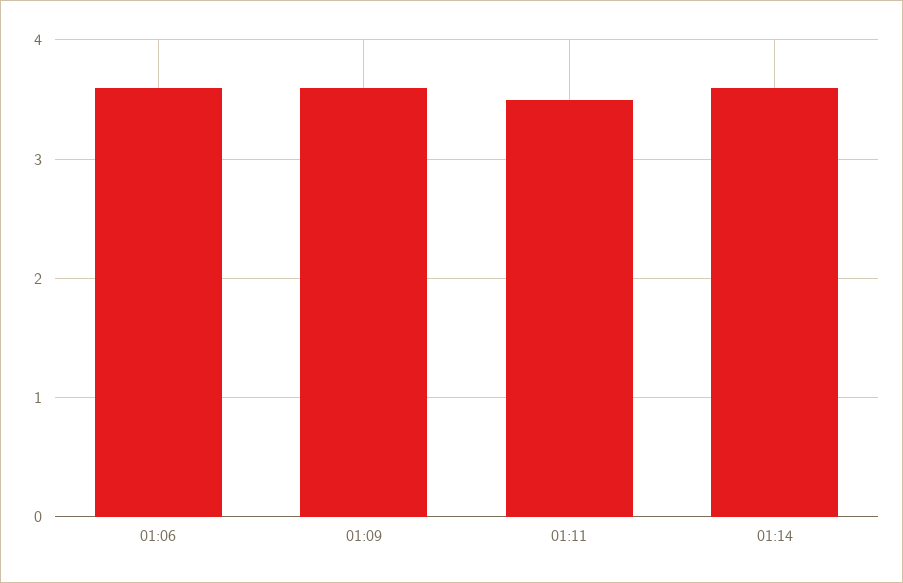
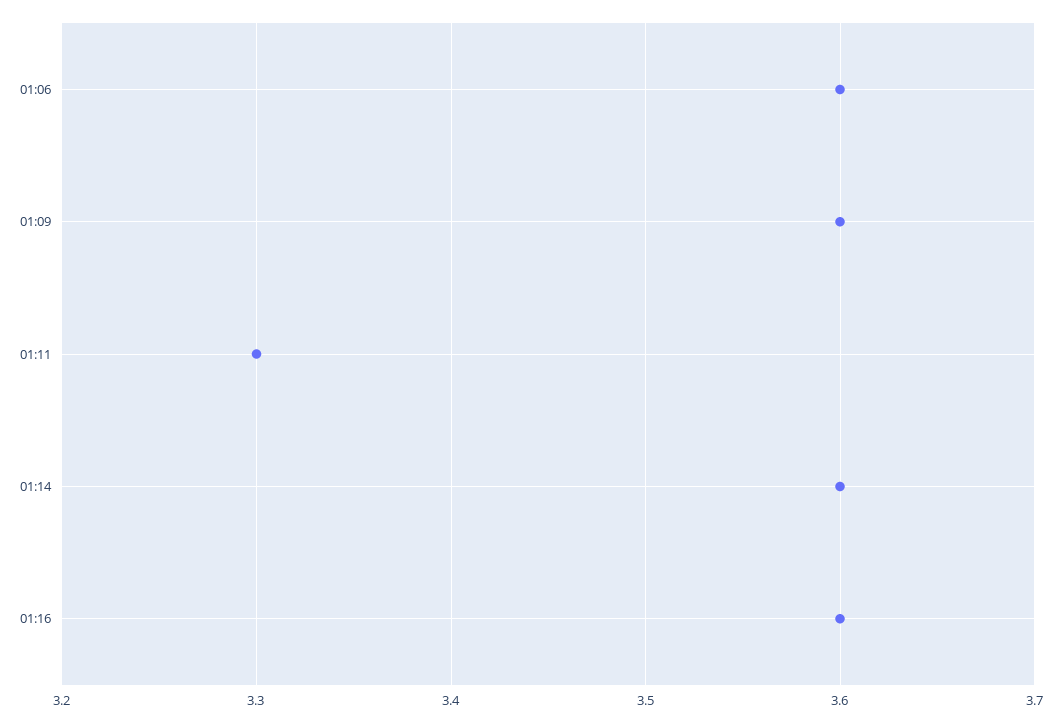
01:11: 3.5 -> 3.3
01:16: none -> 3.6

